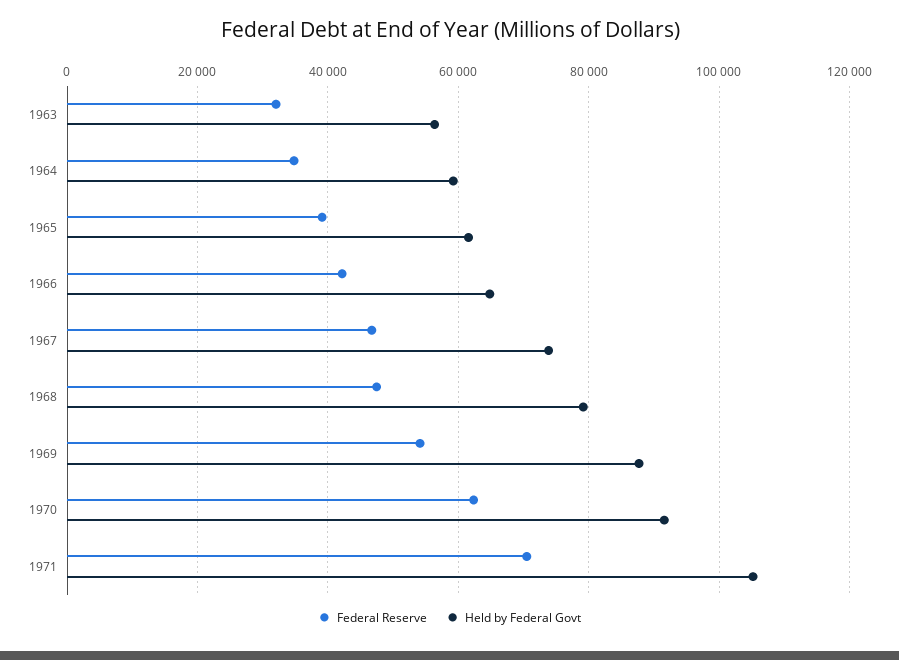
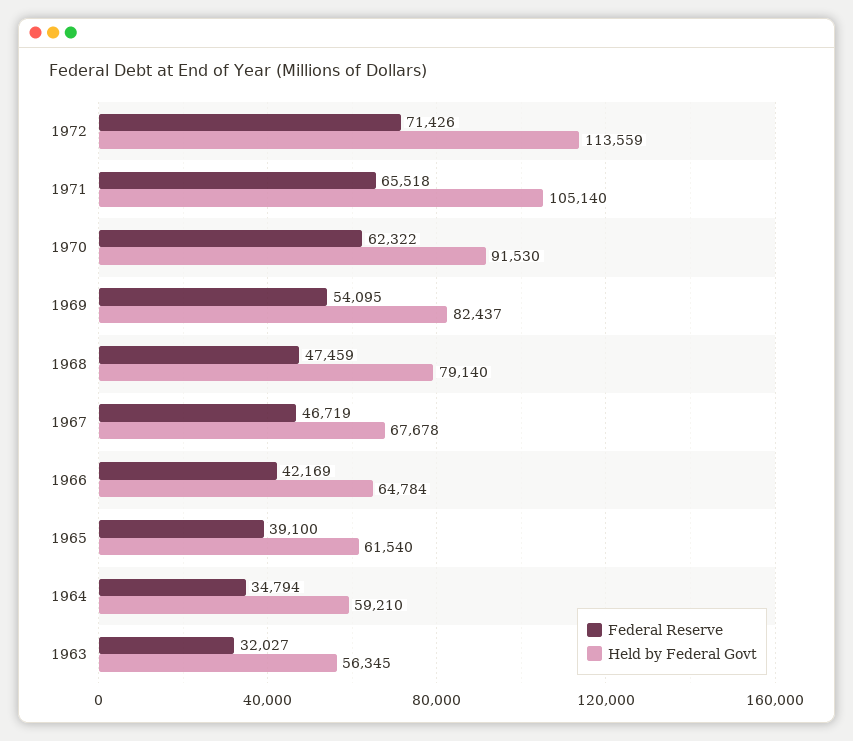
Held by Federal Govt, 1967: 74000 -> 67678
Held by Federal Govt, 1969: 88000 -> 82437
Federal Reserve, 1971: 70000 -> 65518
Federal Reserve, 1972: none -> 71426
Held by Federal Govt, 1972: none -> 113559

